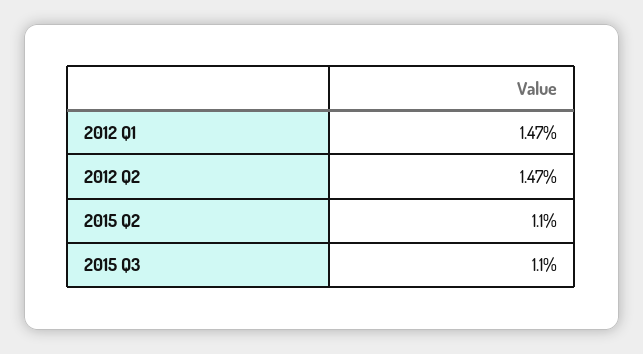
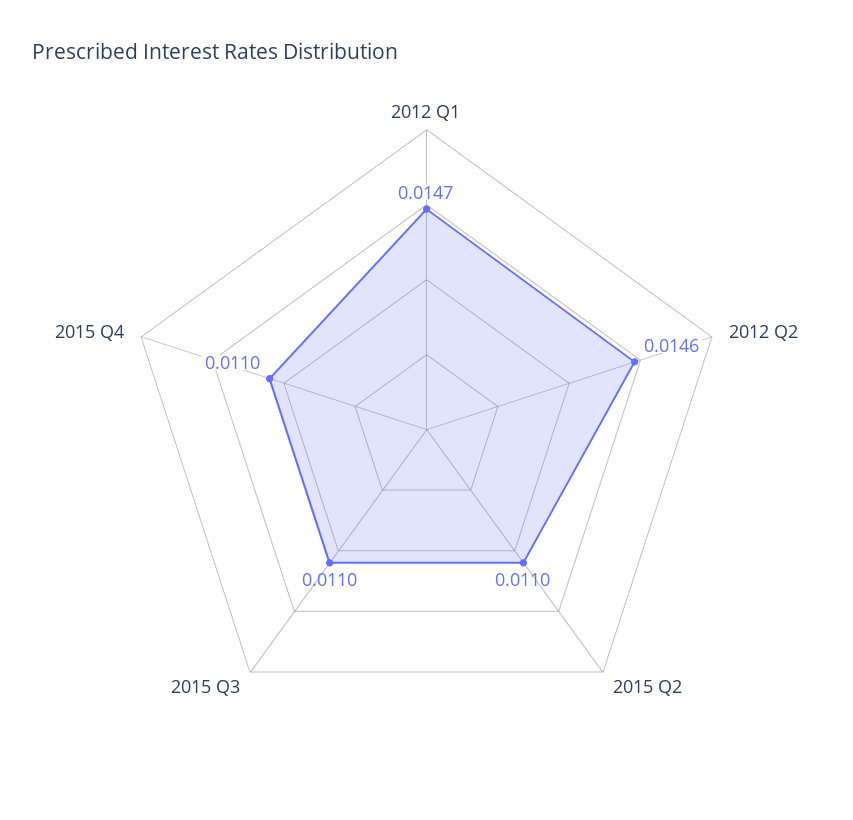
2012 Q2: 0.0147 -> 0.0146
2015 Q4: none -> 0.011

